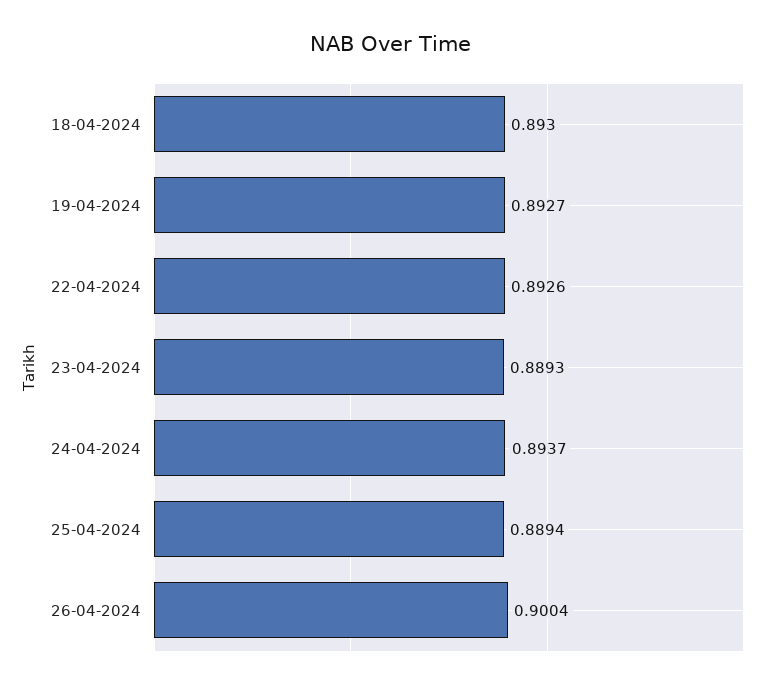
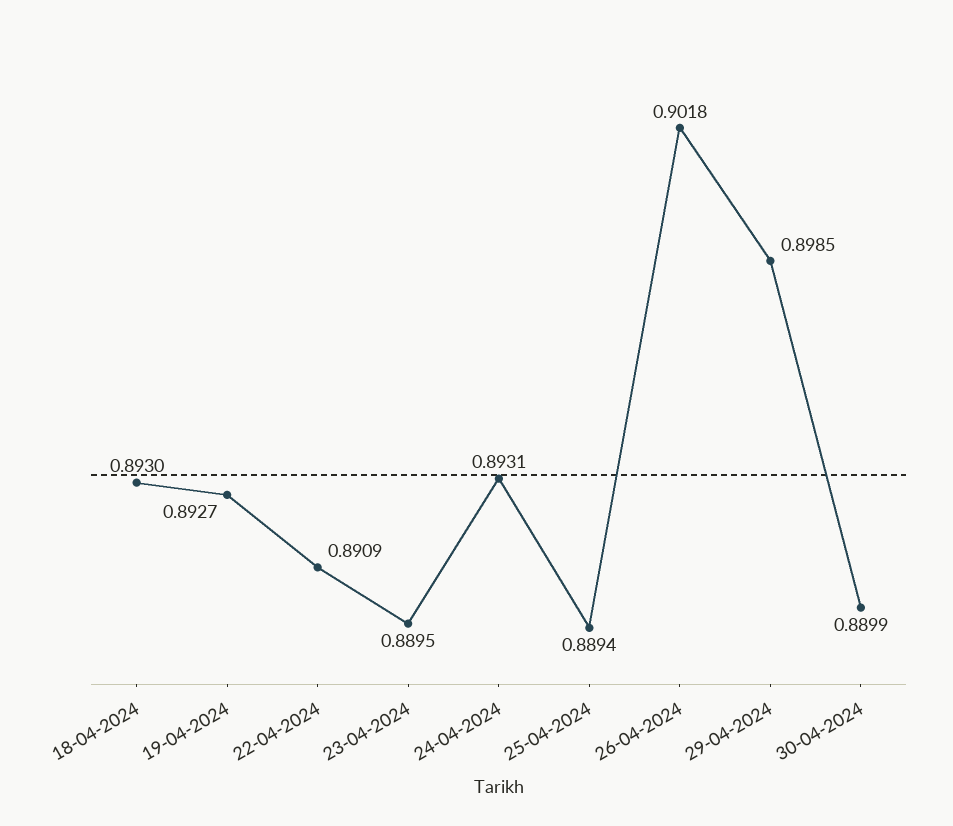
22-04-2024: 0.8926 -> 0.8909
23-04-2024: 0.8893 -> 0.8895
24-04-2024: 0.8937 -> 0.8931
26-04-2024: 0.9004 -> 0.9018
29-04-2024: none -> 0.8985
30-04-2024: none -> 0.8899

